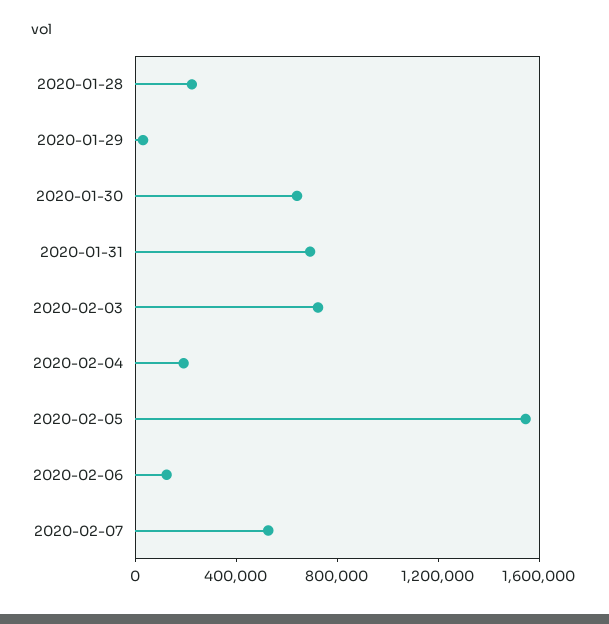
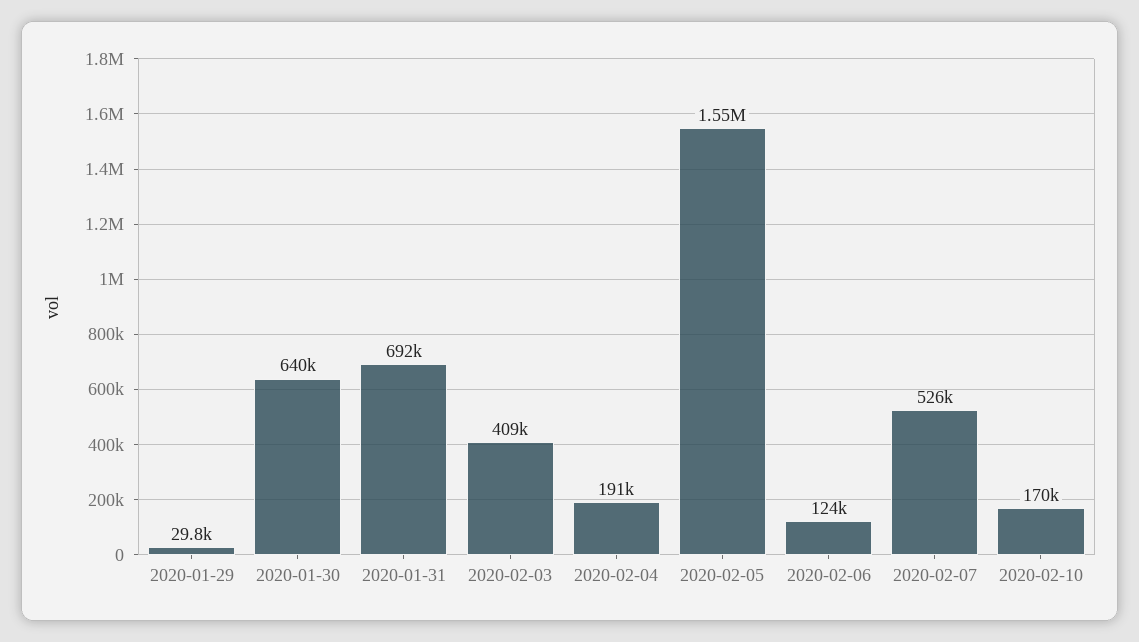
2020-01-28: 200000 -> none
2020-02-03: 700000 -> 409000
2020-02-10: none -> 170000

